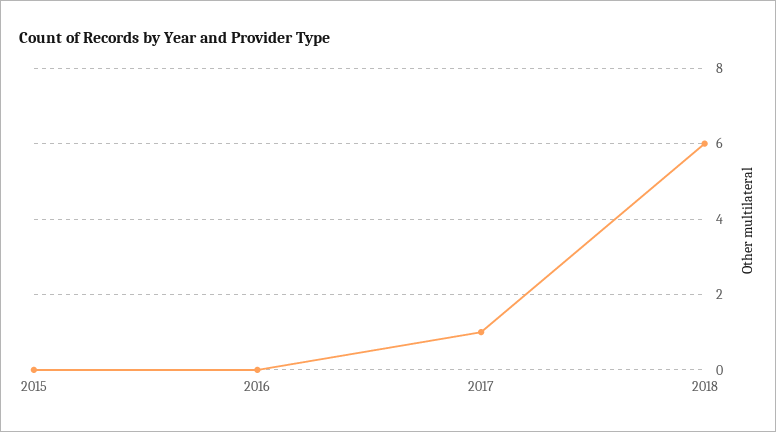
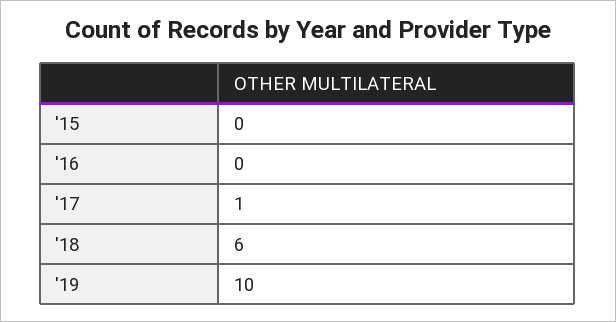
'19: none -> 10

